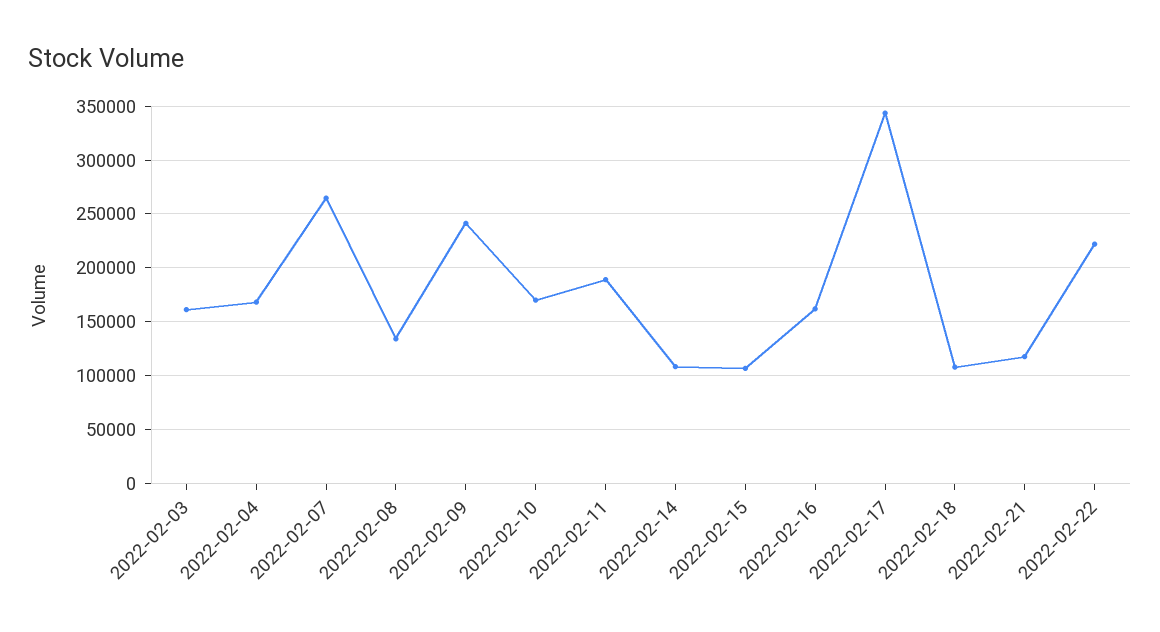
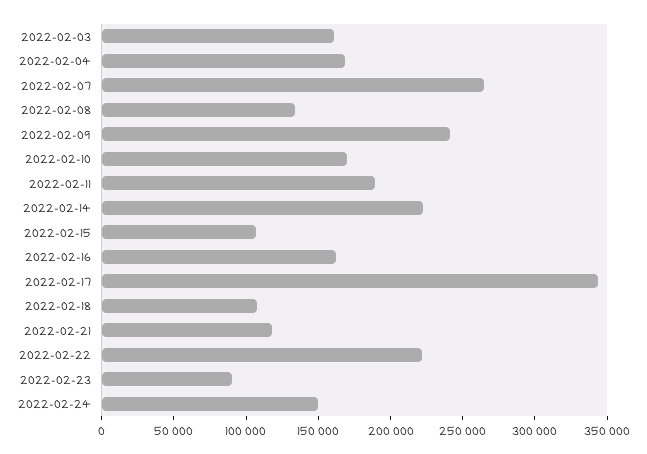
2022-02-14: 110000 -> 220000
2022-02-23: none -> 90000
2022-02-24: none -> 150000

